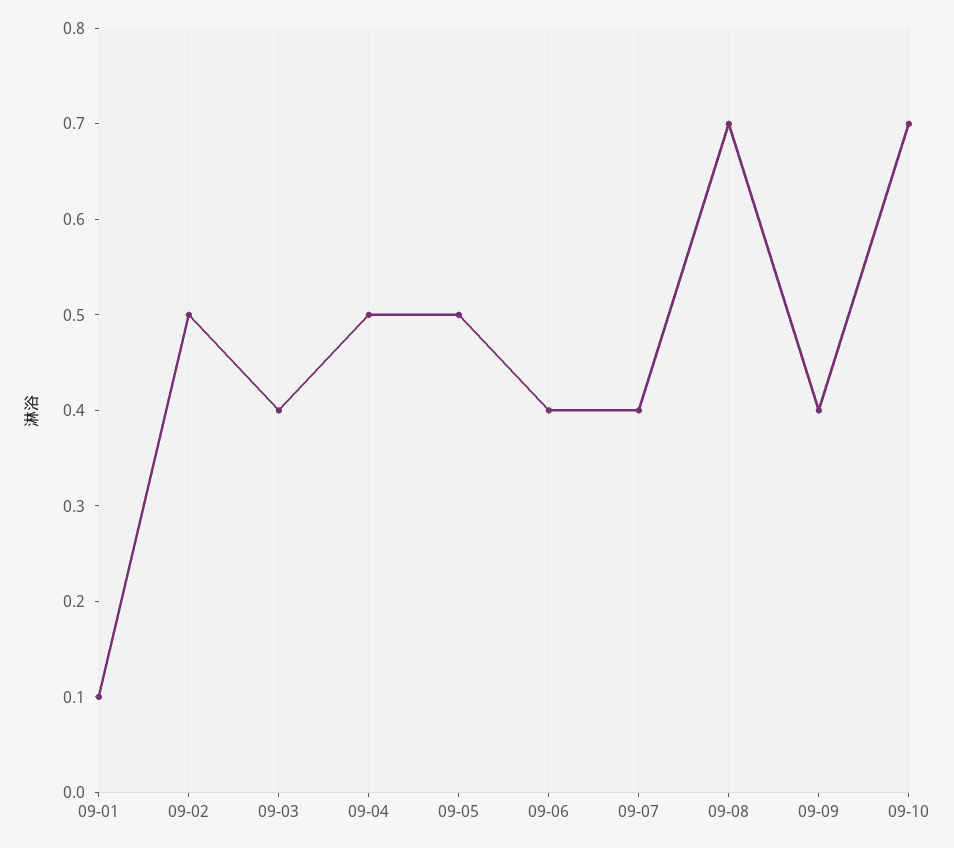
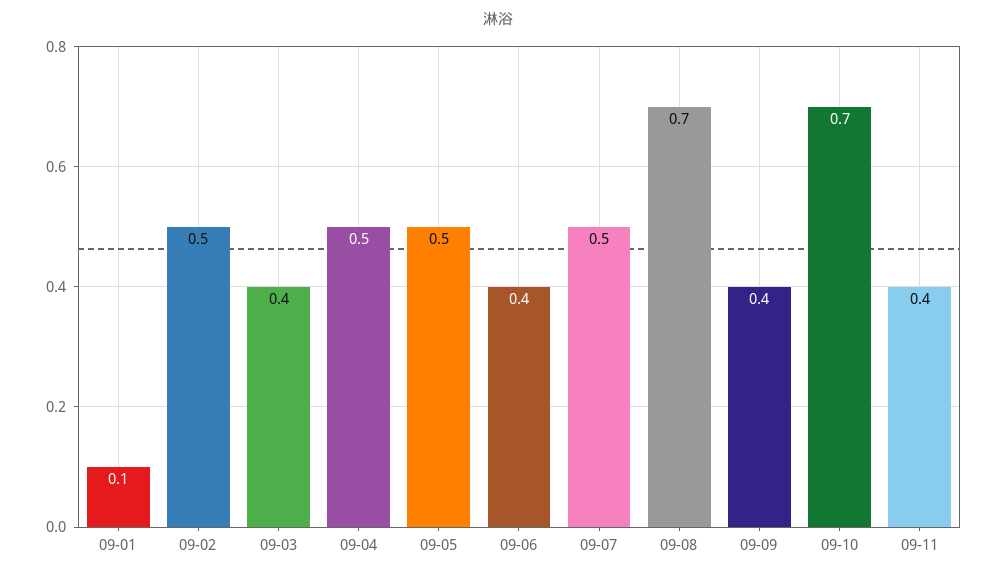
09-07: 0.4 -> 0.5
09-11: none -> 0.4

